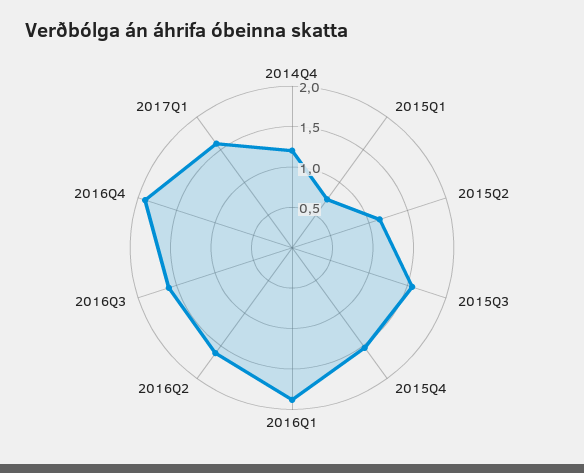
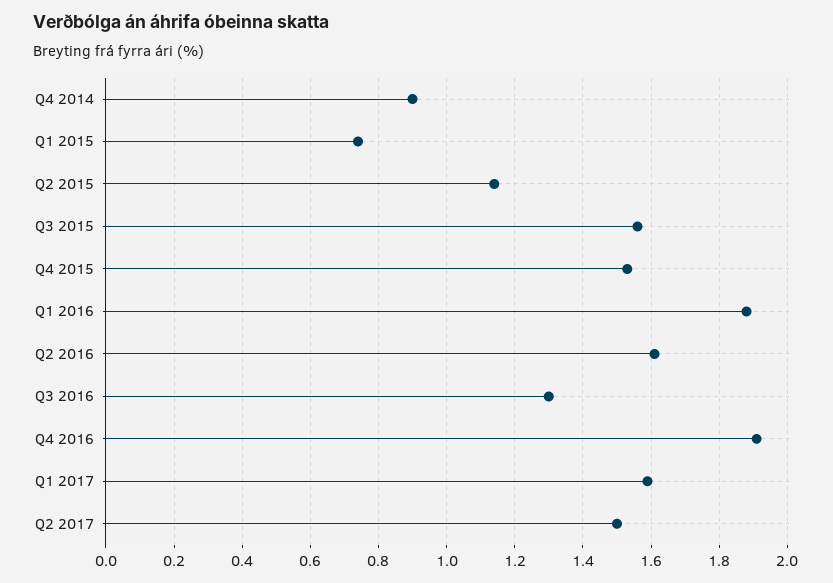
2014Q4: 1.2 -> 0.9
2016Q3: 1.6 -> 1.3
Q2 2017: none -> 1.5

